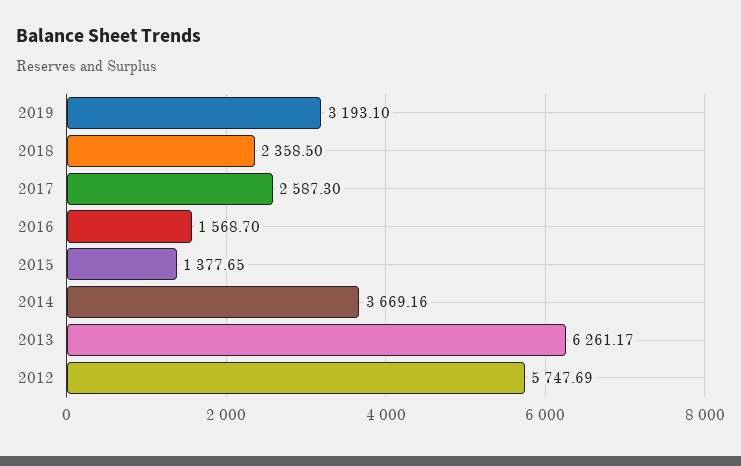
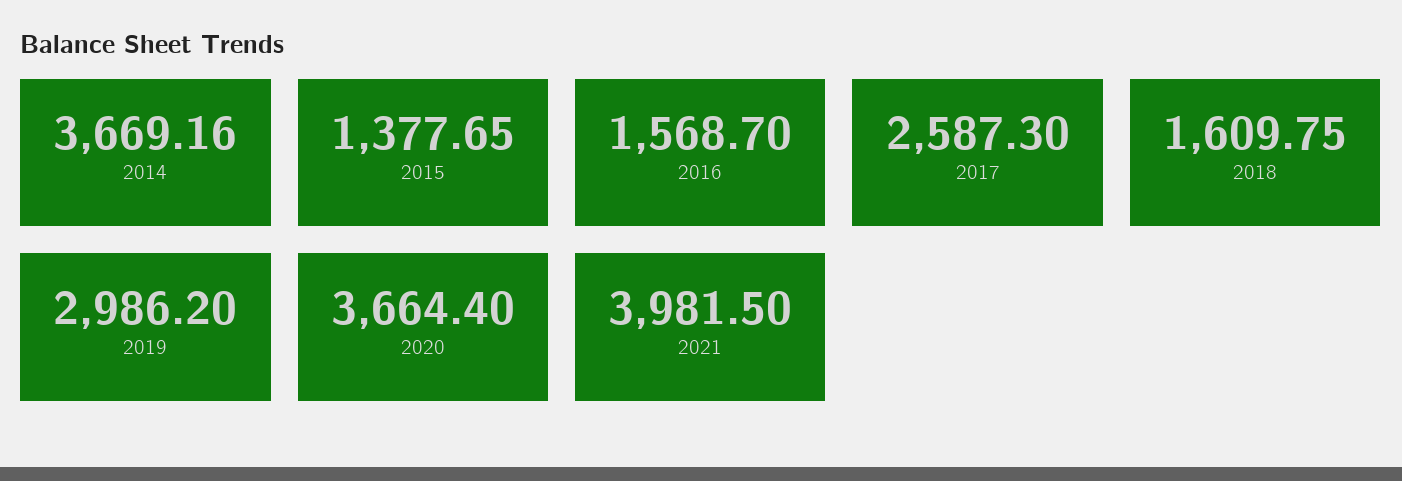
2019: 3193.1 -> 2986.2
2018: 2358.5 -> 1609.75
2013: 6261.17 -> none
2012: 5747.69 -> none
2020: none -> 3664.4
2021: none -> 3981.5

